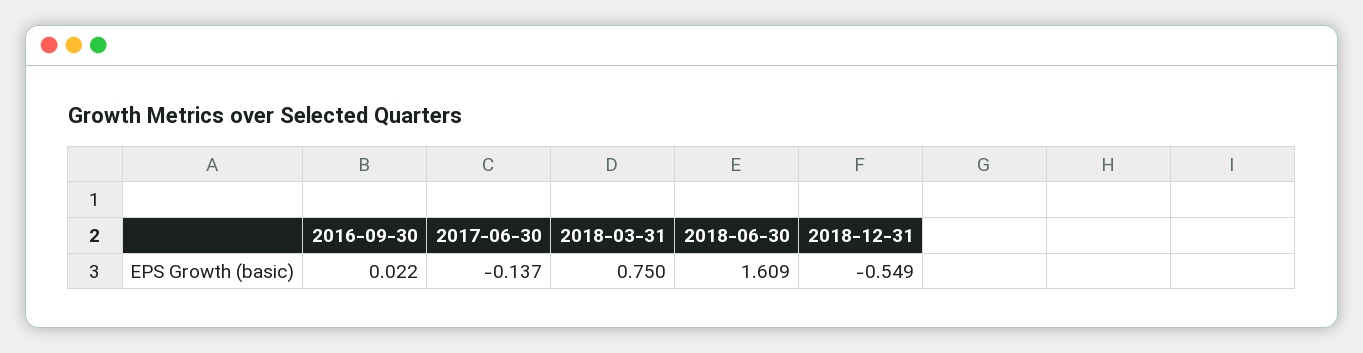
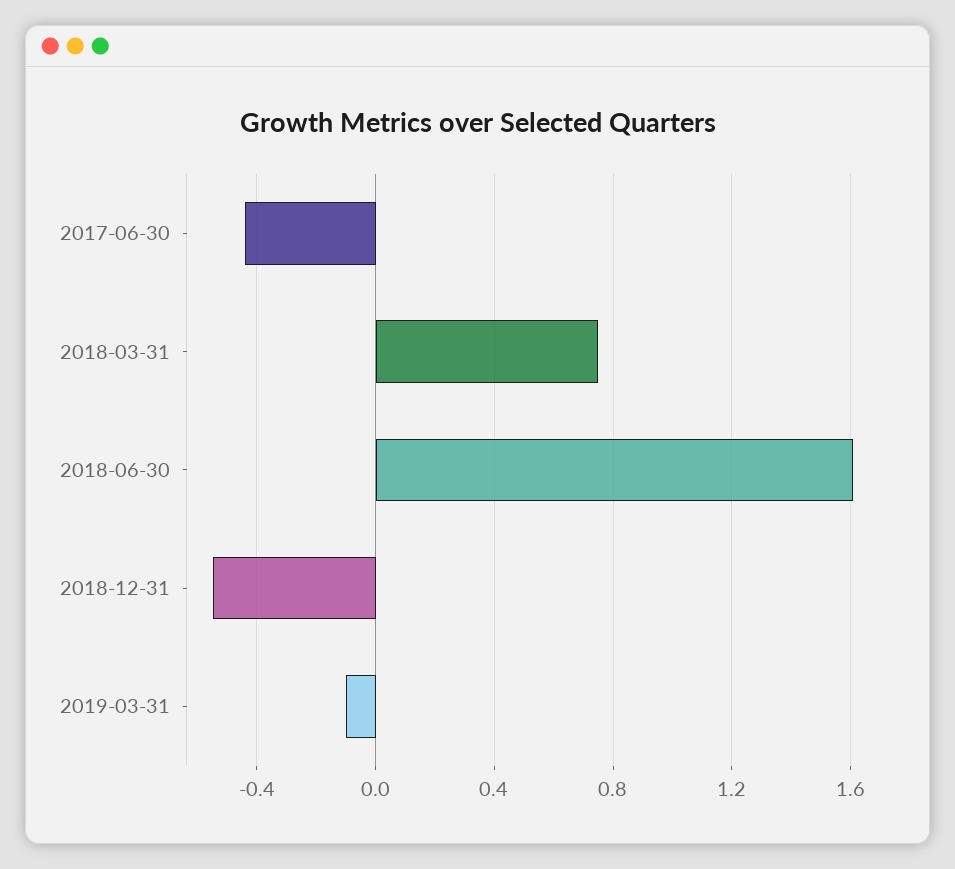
2016-09-30: 0.022 -> none
2017-06-30: -0.137 -> -0.45
2019-03-31: none -> -0.1

